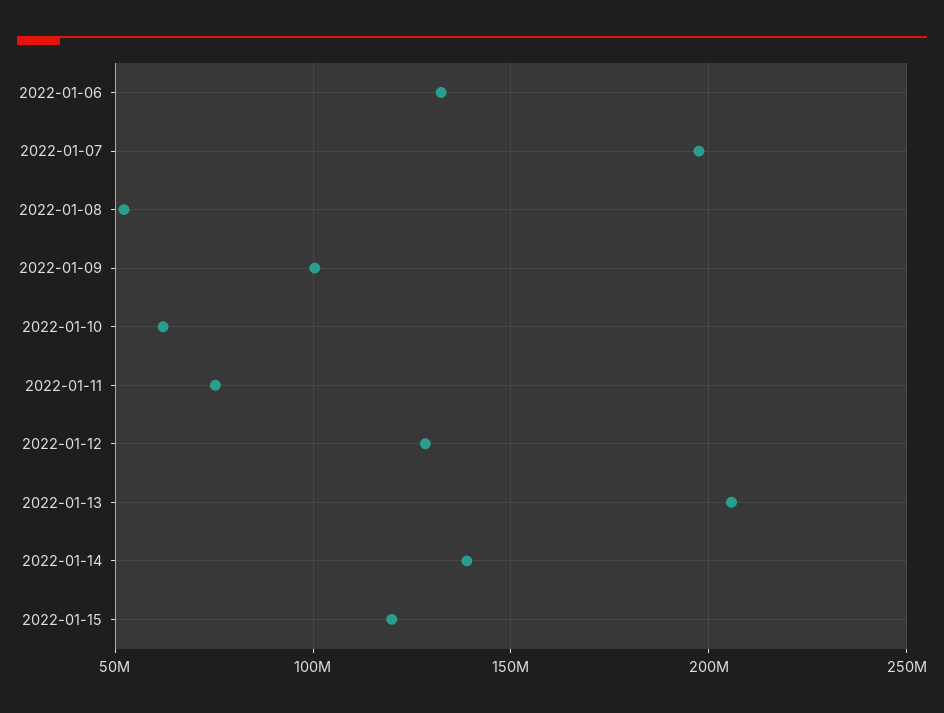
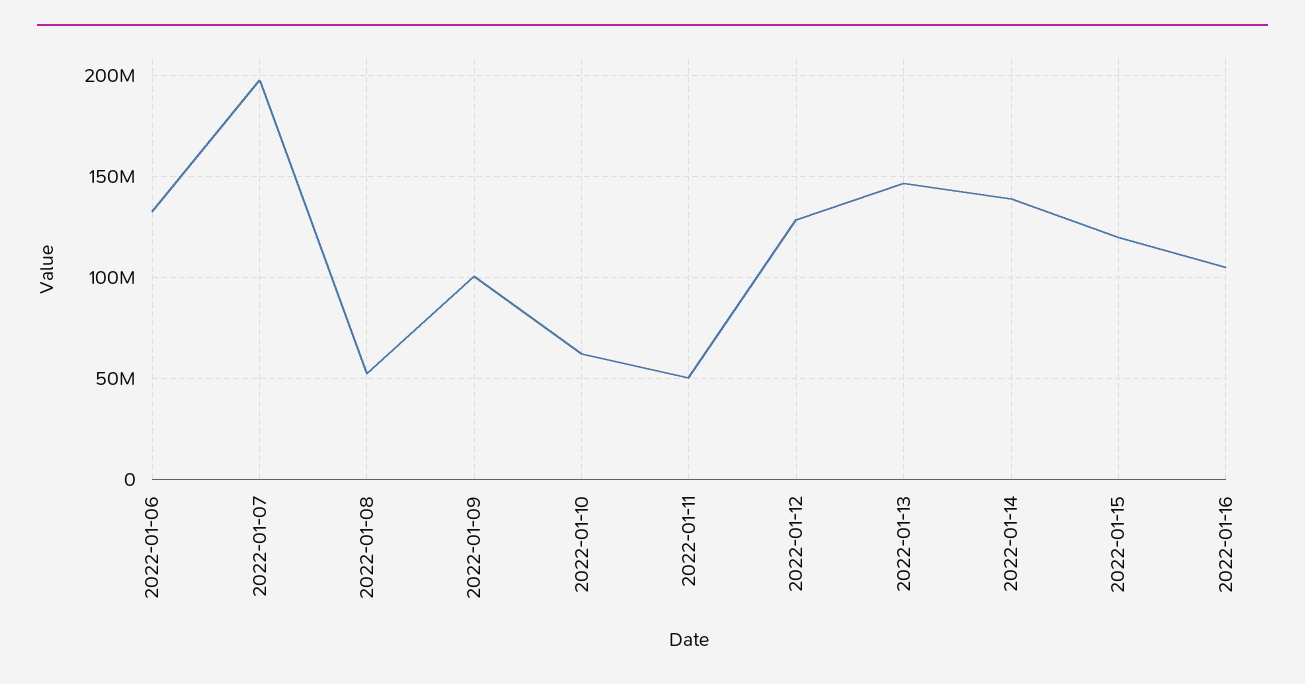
2022-01-11: 75000000 -> 50000000
2022-01-13: 205000000 -> 145000000
2022-01-16: none -> 105000000

